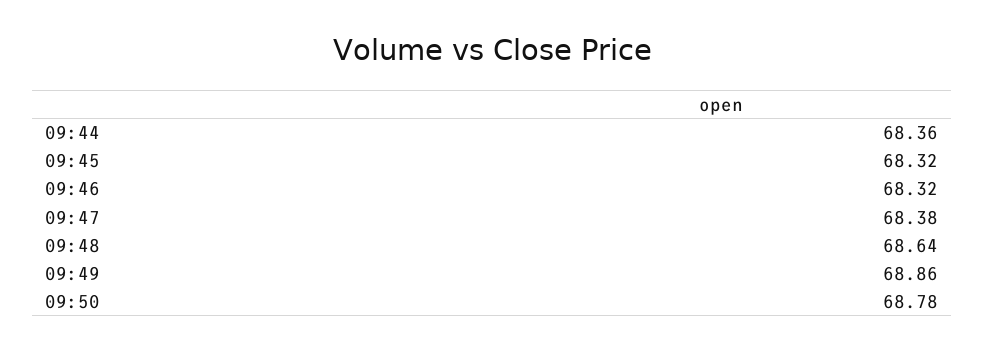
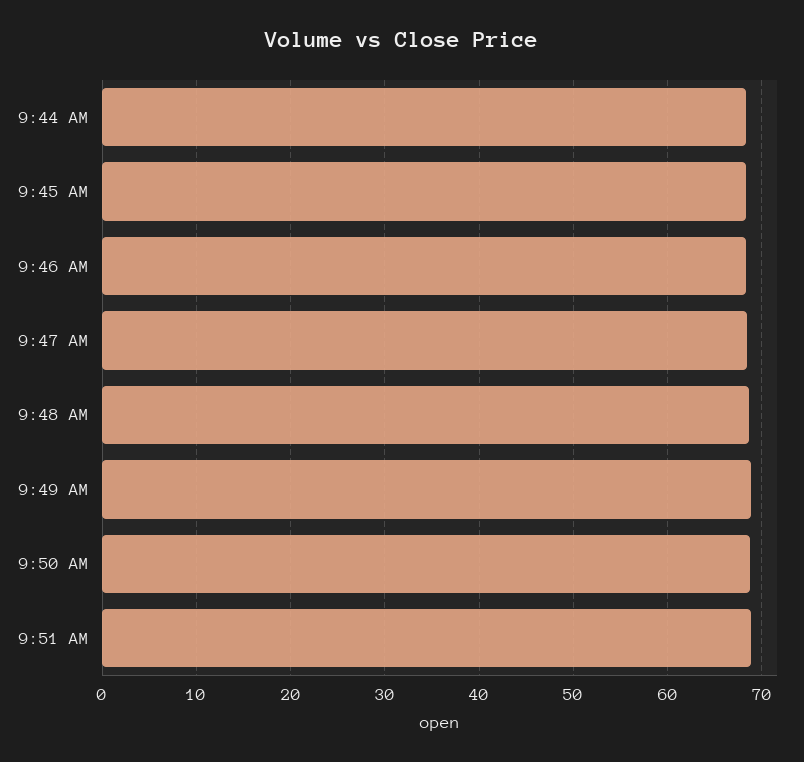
9:51 AM: none -> 69

